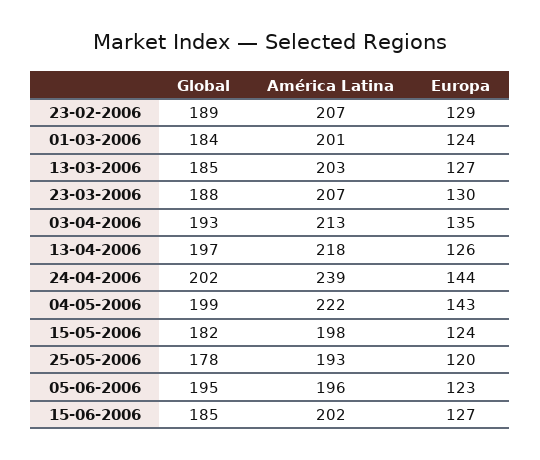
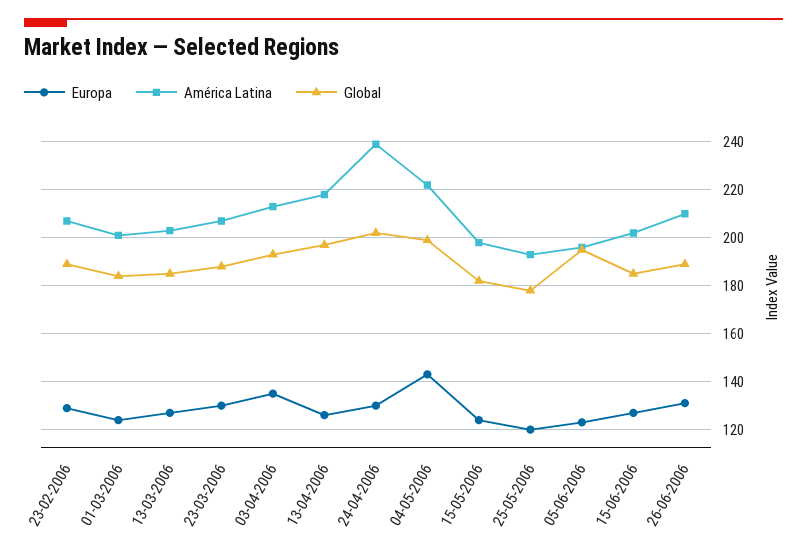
Europa, 24-04-2006: 144 -> 130
Europa, 26-06-2006: none -> 130
América Latina, 26-06-2006: none -> 210
Global, 26-06-2006: none -> 190

